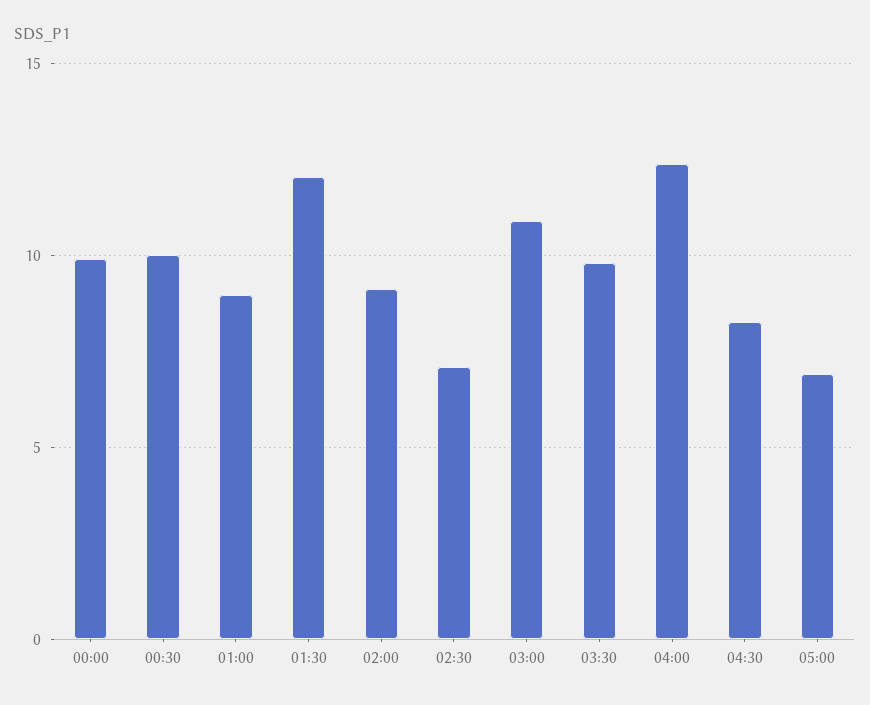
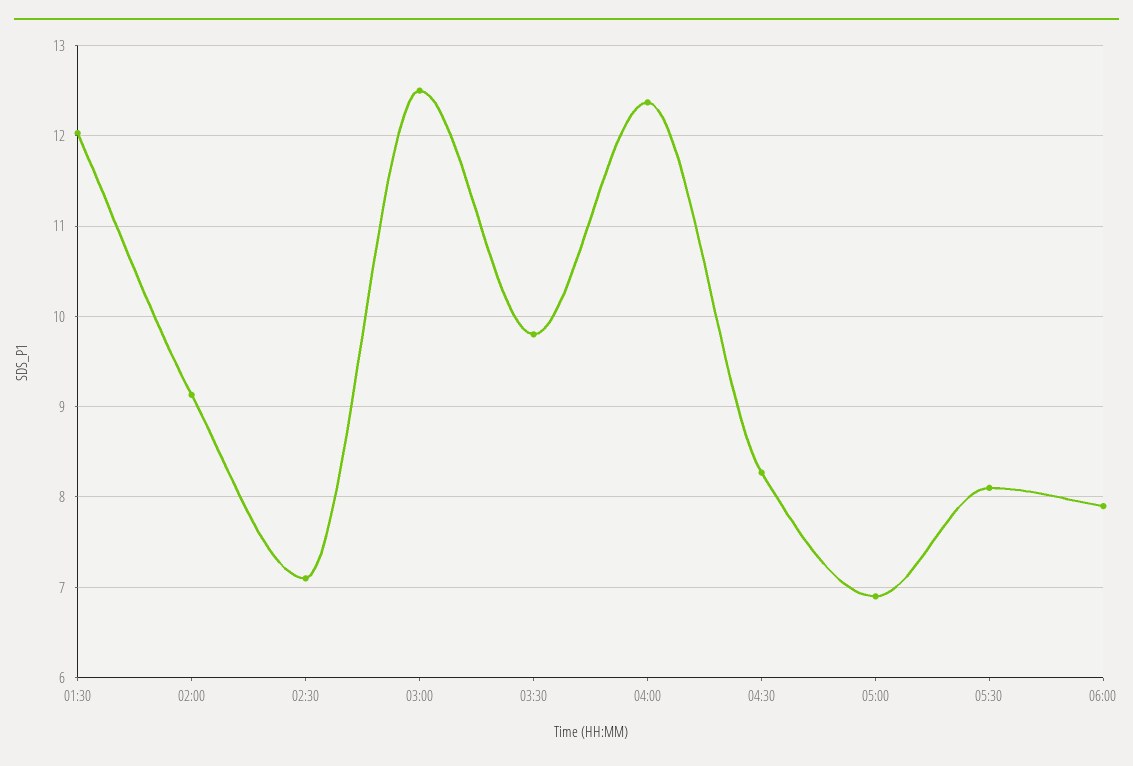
00:00: 10 -> none
00:30: 10 -> none
01:00: 9 -> none
03:00: 11 -> 12.5
05:30: none -> 8.1
06:00: none -> 7.9

